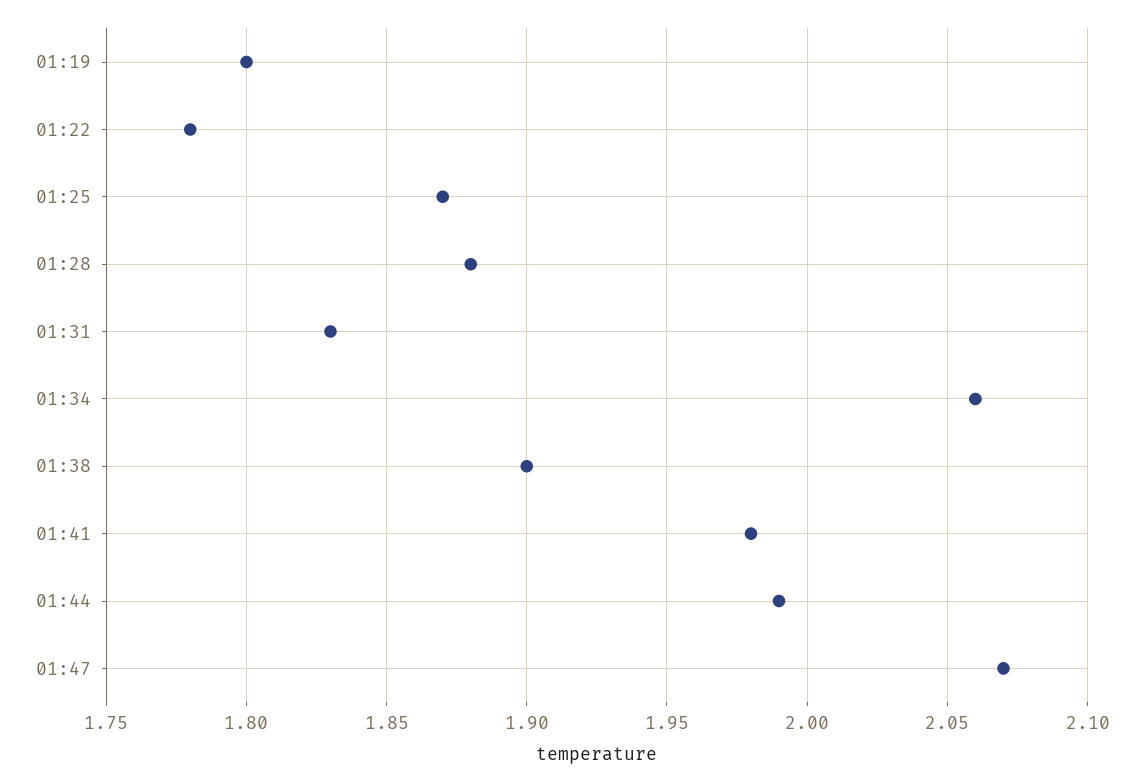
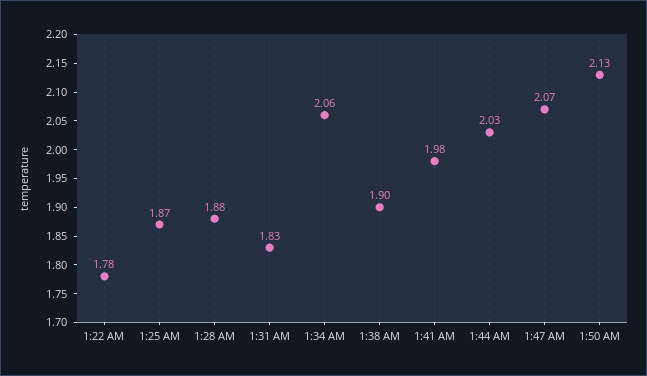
01:19: 1.8 -> none
01:44: 1.99 -> 2.03
1:50 AM: none -> 2.13

